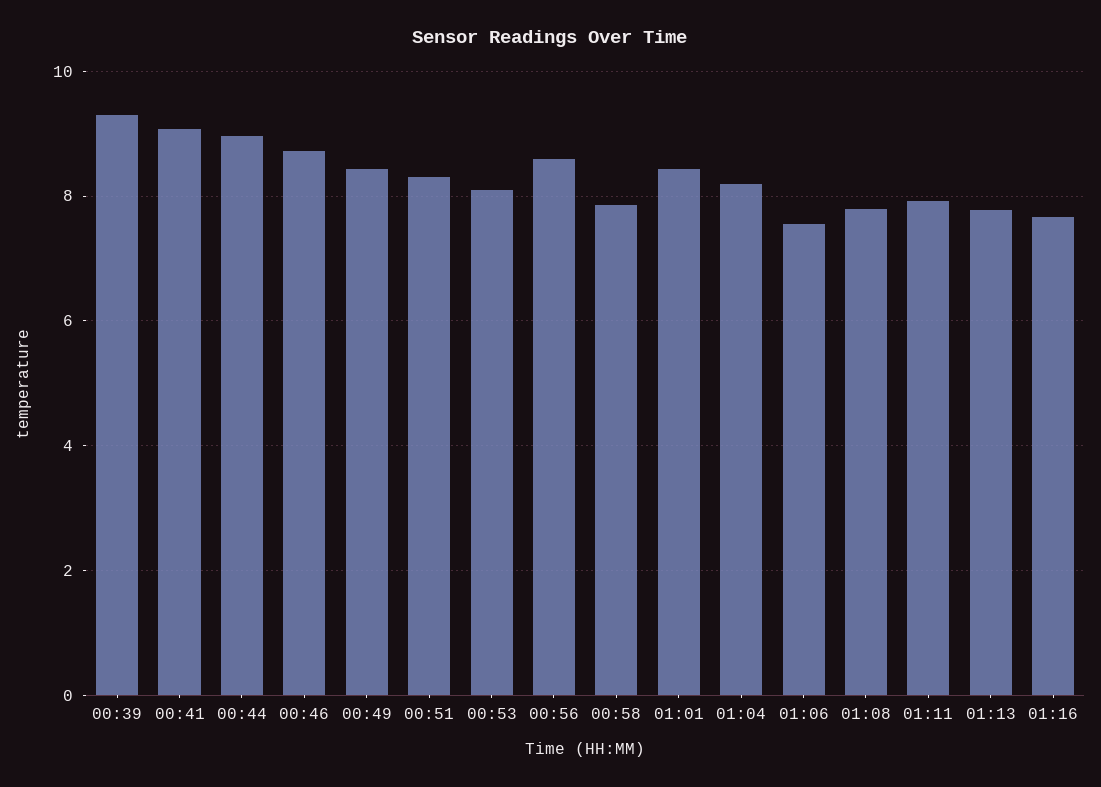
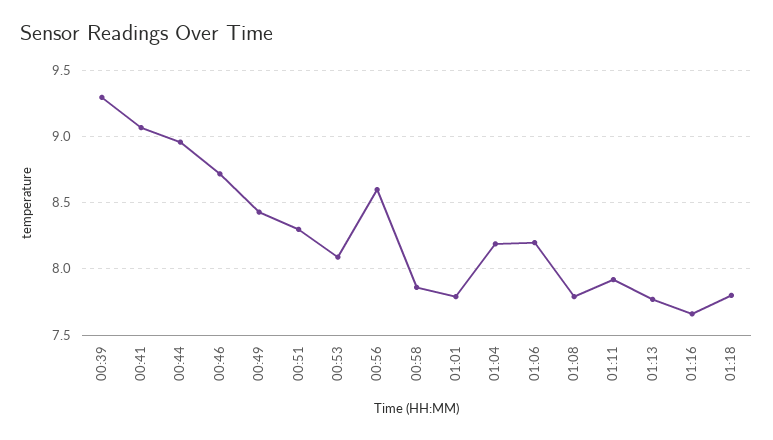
01:01: 8.4 -> 7.8
01:06: 7.6 -> 8.2
01:18: none -> 7.8

